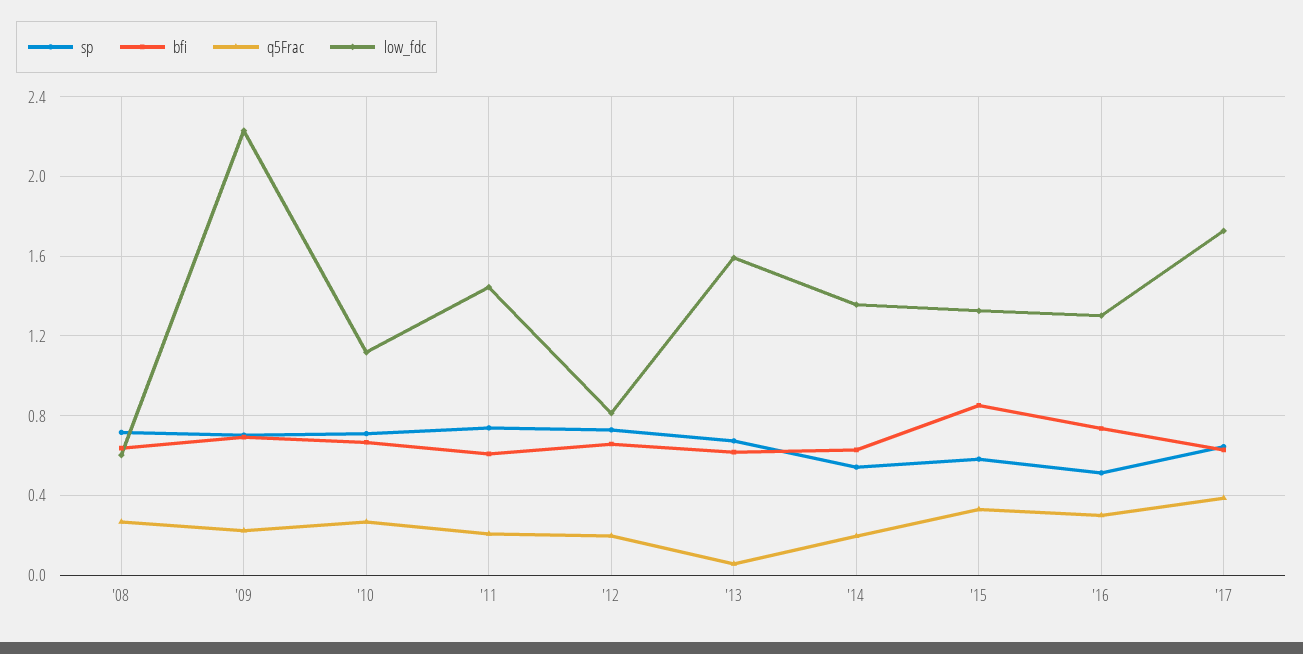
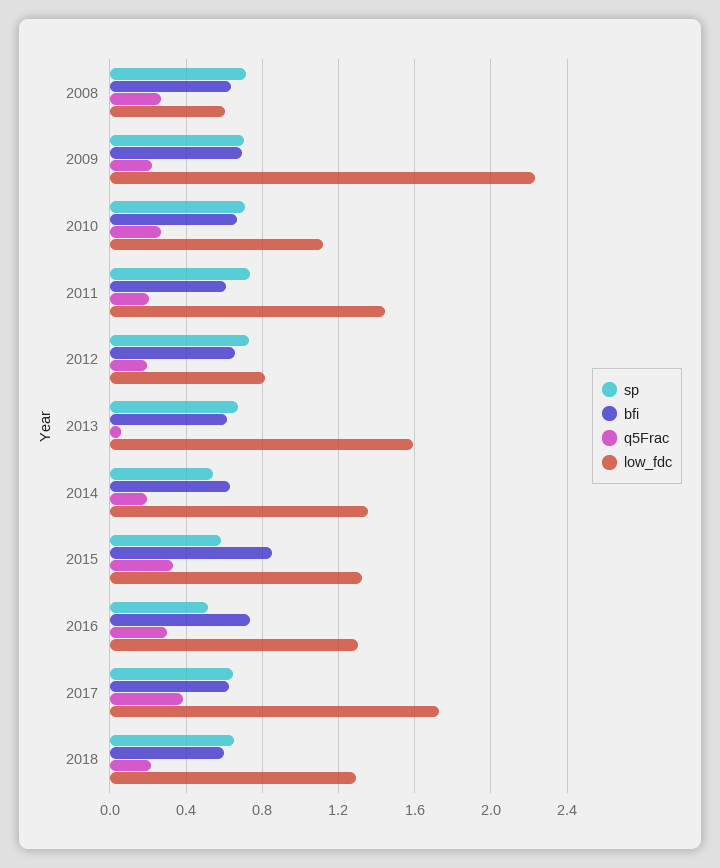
sp, 2018: none -> 0.65
bfi, 2018: none -> 0.6
q5Frac, 2018: none -> 0.2
low_fdc, 2018: none -> 1.3

